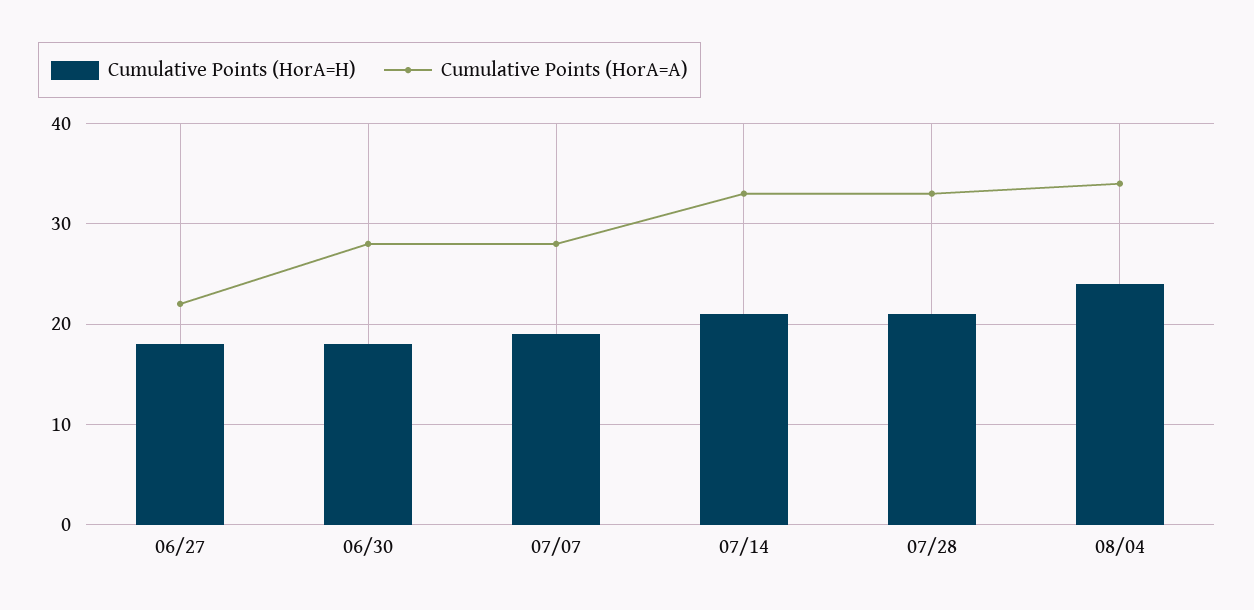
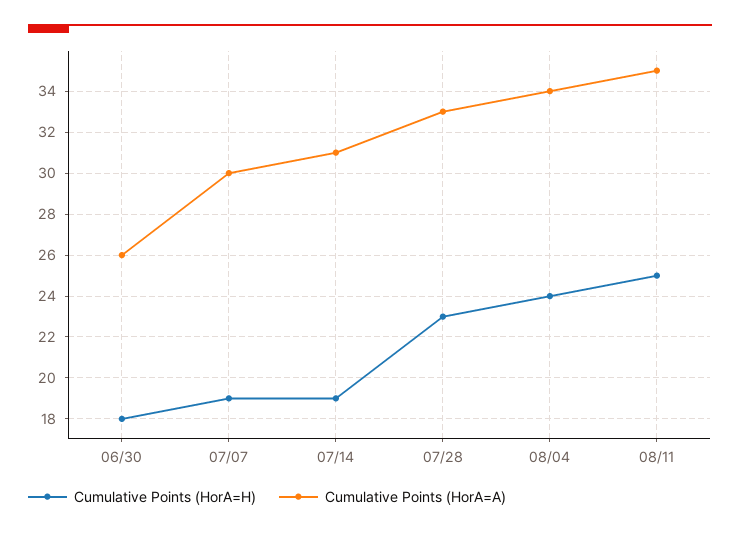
Cumulative Points (HorA=H), 06/27: 18 -> none
Cumulative Points (HorA=A), 06/27: 22 -> none
Cumulative Points (HorA=A), 06/30: 28 -> 26
Cumulative Points (HorA=A), 07/07: 28 -> 30
Cumulative Points (HorA=H), 07/14: 21 -> 19
Cumulative Points (HorA=A), 07/14: 33 -> 31
Cumulative Points (HorA=H), 07/28: 21 -> 23
Cumulative Points (HorA=H), 08/11: none -> 25
Cumulative Points (HorA=A), 08/11: none -> 35

